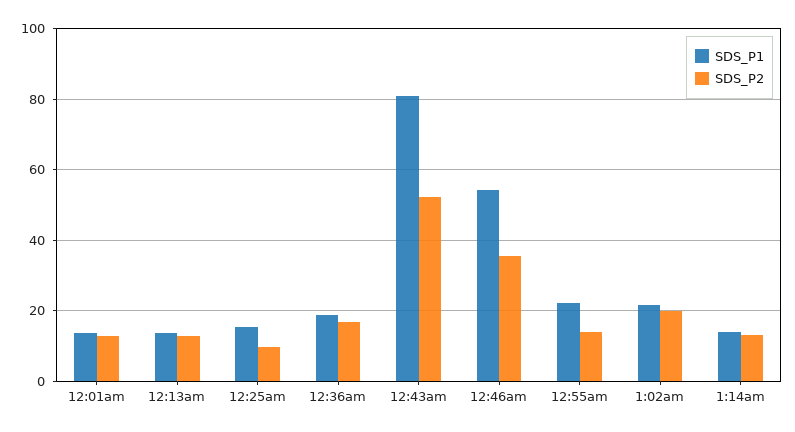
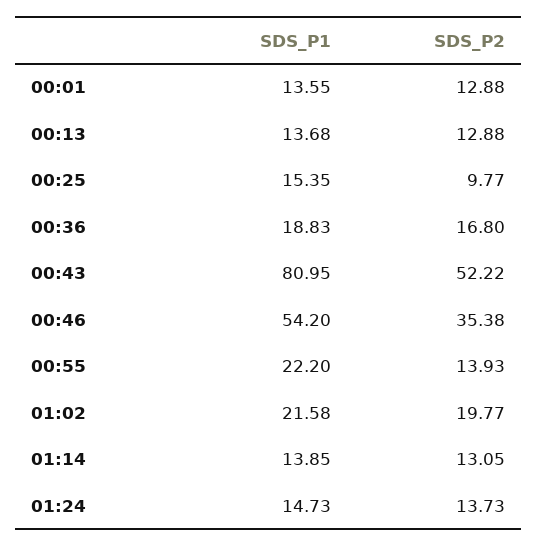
SDS_P1, 01:24: none -> 14.73
SDS_P2, 01:24: none -> 13.73

